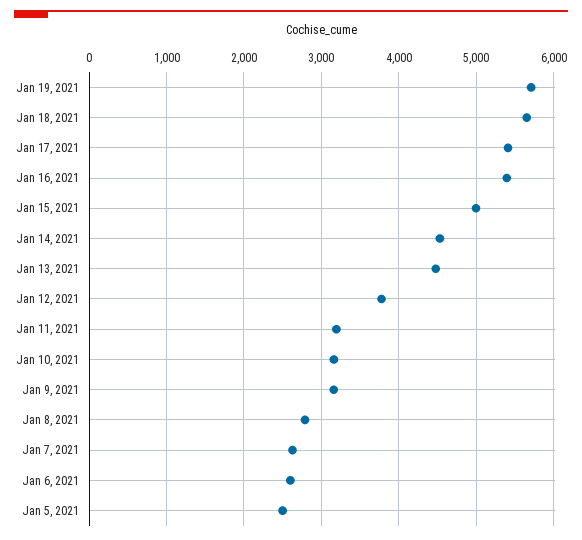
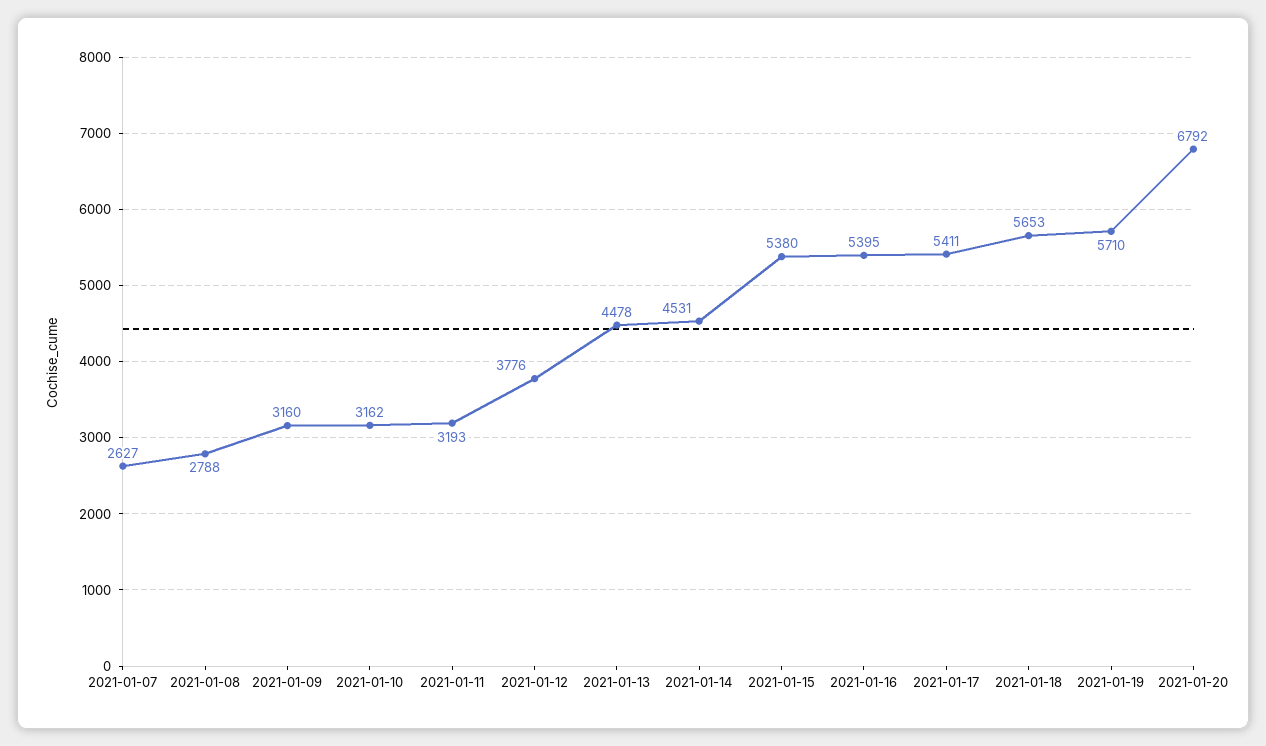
Jan 15, 2021: 5000 -> 5380
Jan 6, 2021: 2600 -> none
Jan 5, 2021: 2500 -> none
2021-01-20: none -> 6792

